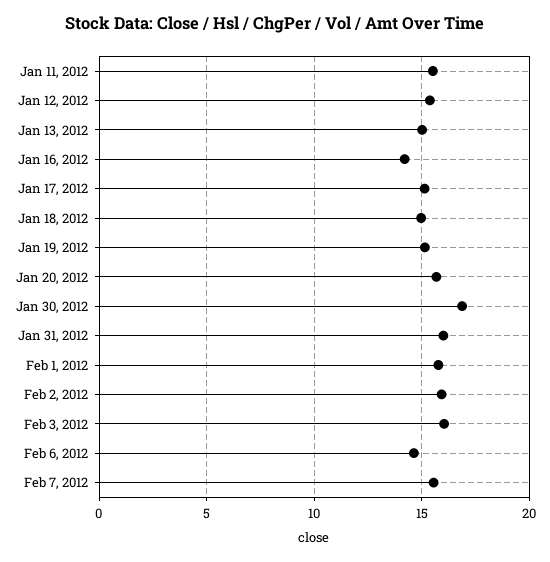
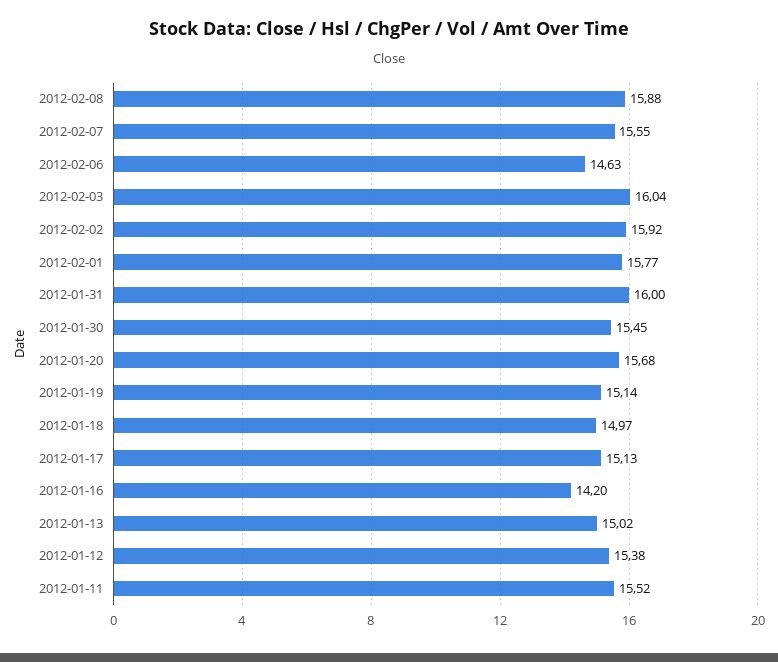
Jan 30, 2012: 17 -> 15.45
2012-02-08: none -> 15.88

